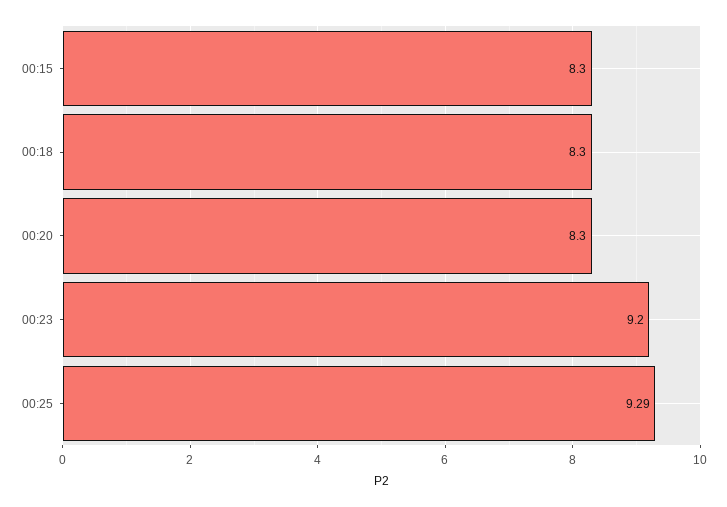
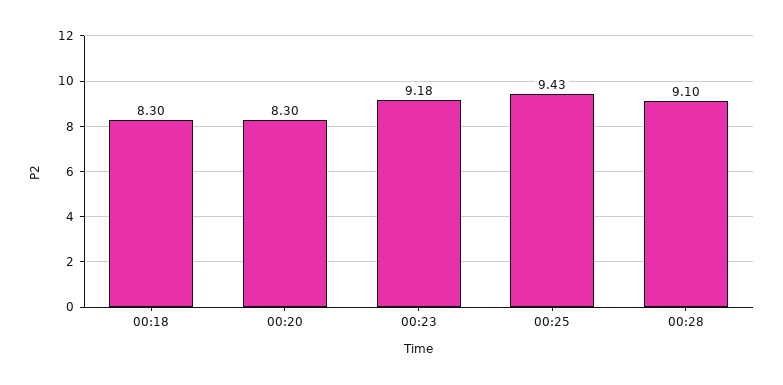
00:15: 8.3 -> none
00:23: 9.2 -> 9.18
00:25: 9.29 -> 9.43
00:28: none -> 9.1

